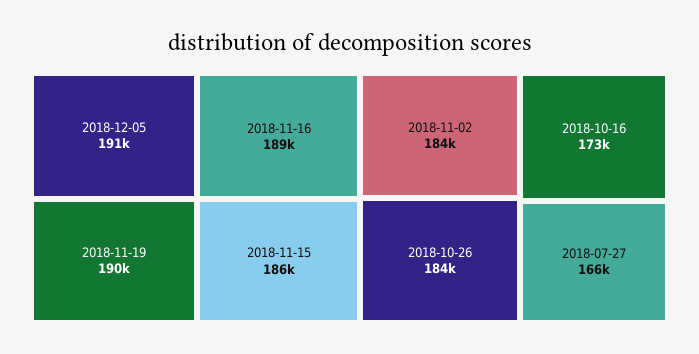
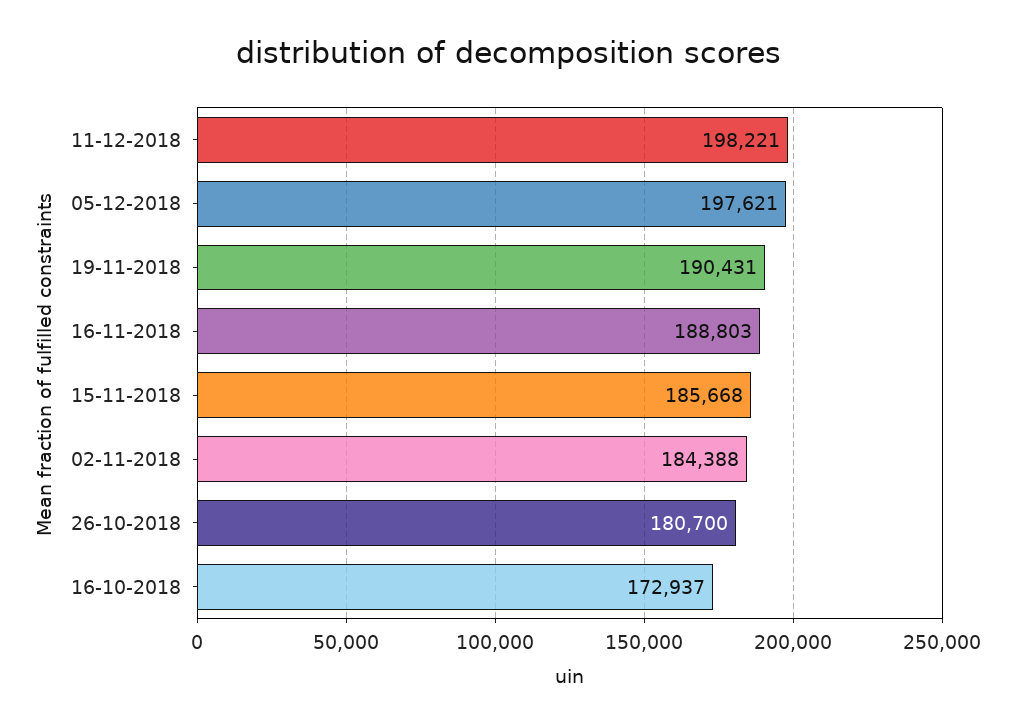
2018-12-05: 191000 -> 197621
2018-10-26: 184000 -> 180700
2018-07-27: 166000 -> none
11-12-2018: none -> 198221

